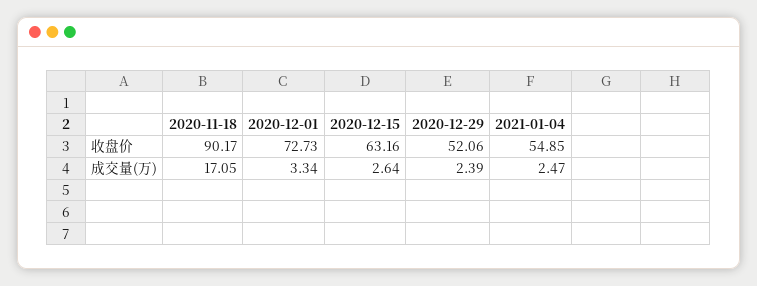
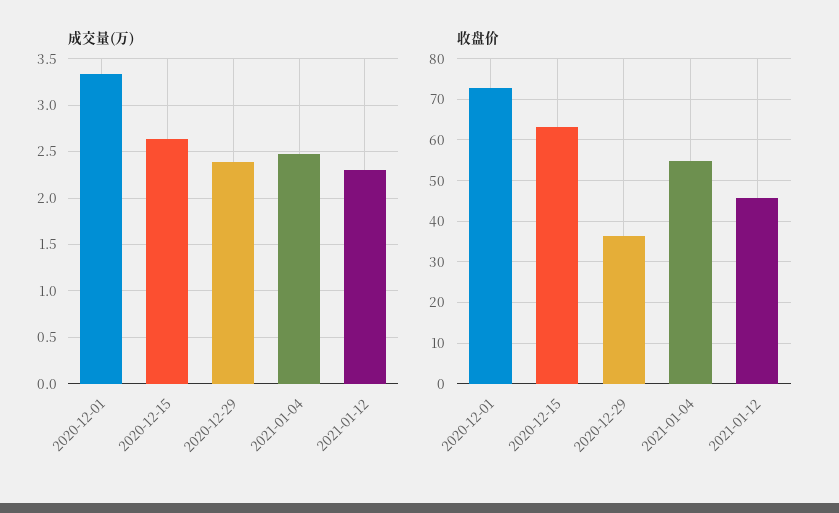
收盘价, 2020-11-18: 90.17 -> none
收盘价, 2020-12-29: 52.06 -> 36
成交量(万), 2020-11-18: 17.05 -> none
成交量(万), 2021-01-12: none -> 2.3
收盘价, 2021-01-12: none -> 46

